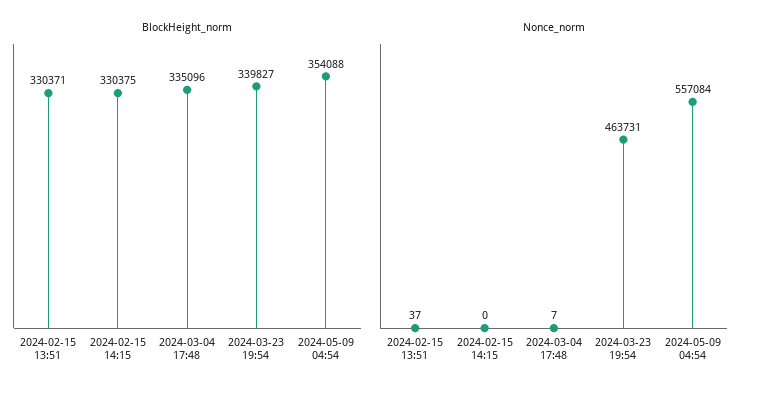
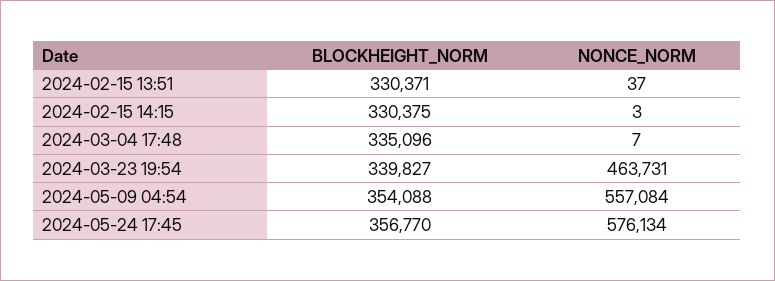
Nonce_norm, 2024-02-15 14:15: 0 -> 3
BlockHeight_norm, 2024-05-24 17:45: none -> 356770
Nonce_norm, 2024-05-24 17:45: none -> 576134

